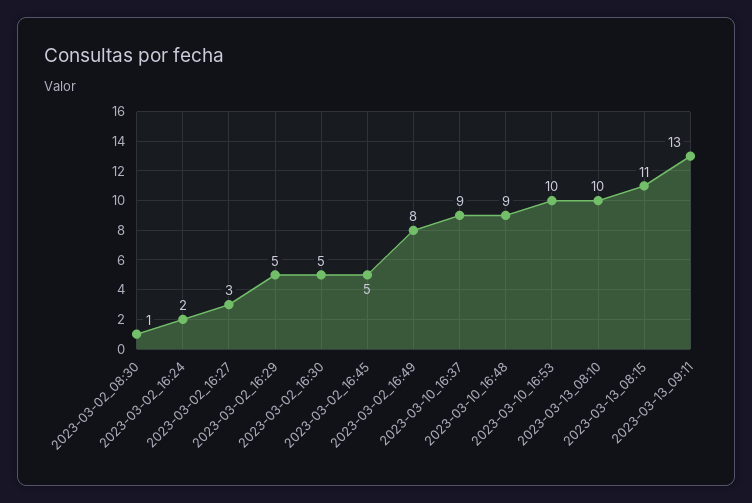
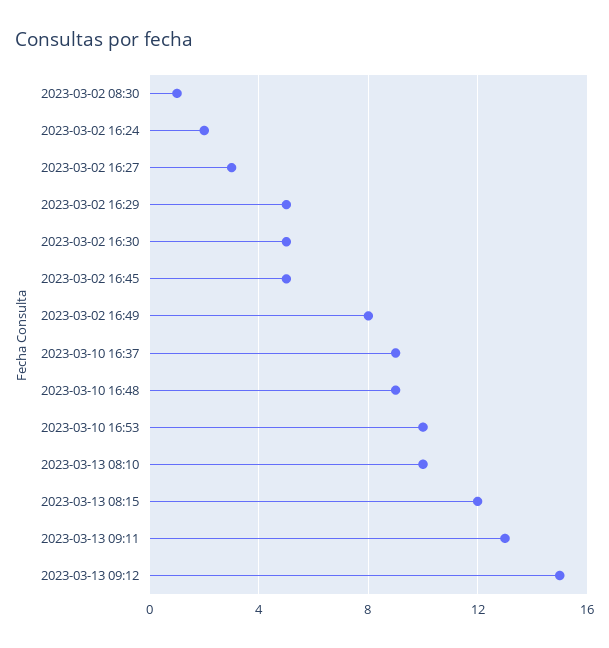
2023-03-13_08:15: 11 -> 12
2023-03-13 09:12: none -> 15

